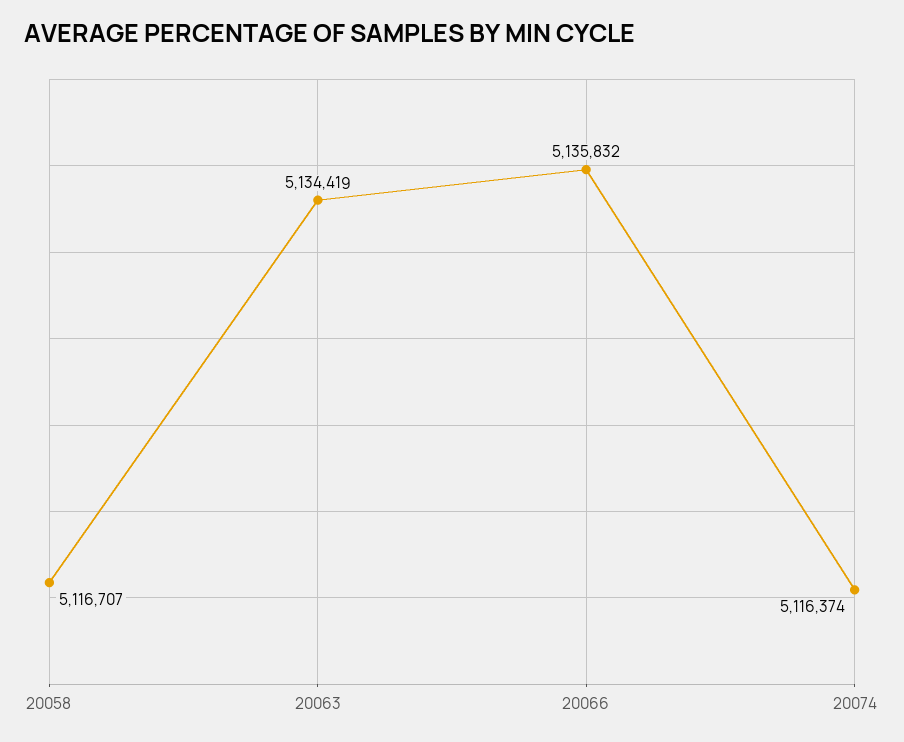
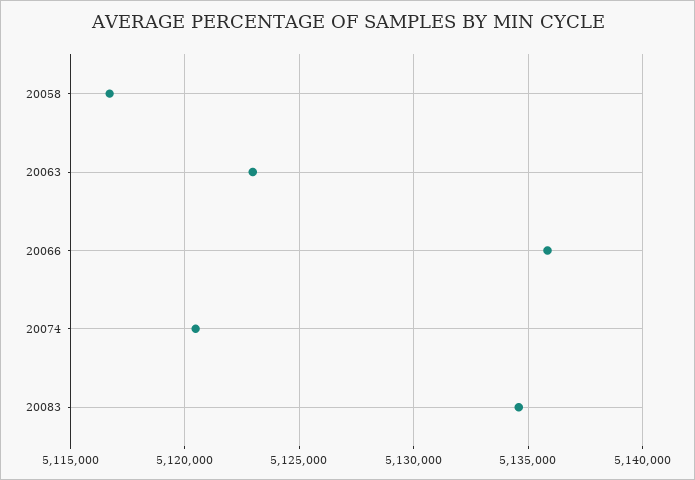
20063: 5134419 -> 5123000
20074: 5116374 -> 5120500
20083: none -> 5134500

